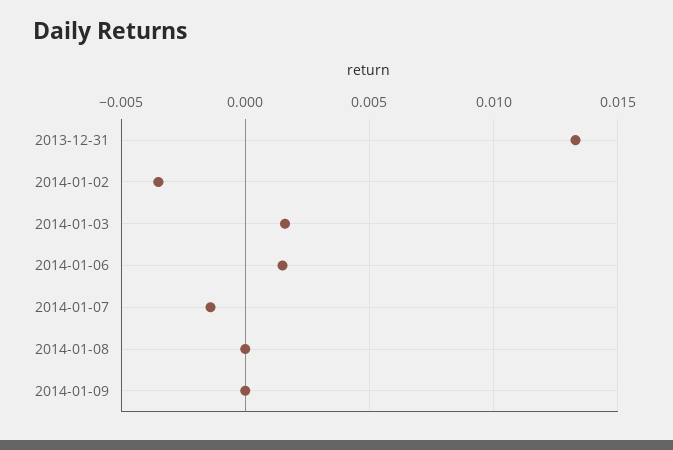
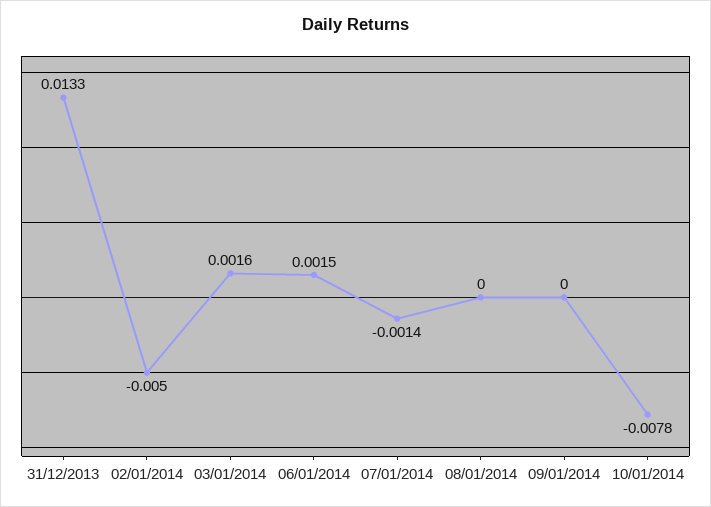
2014-01-02: -0.0035 -> -0.005
10/01/2014: none -> -0.0078

